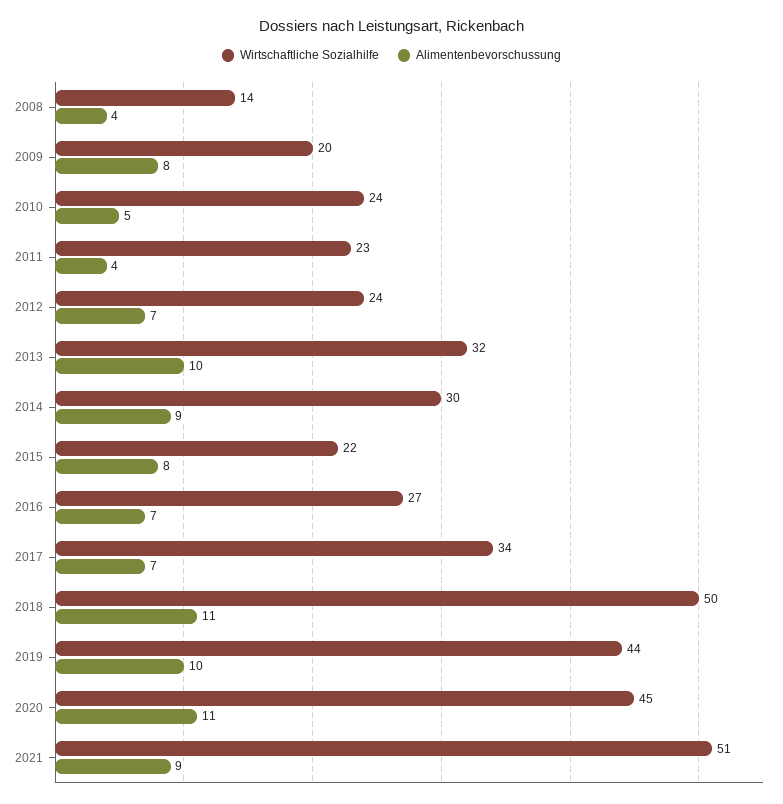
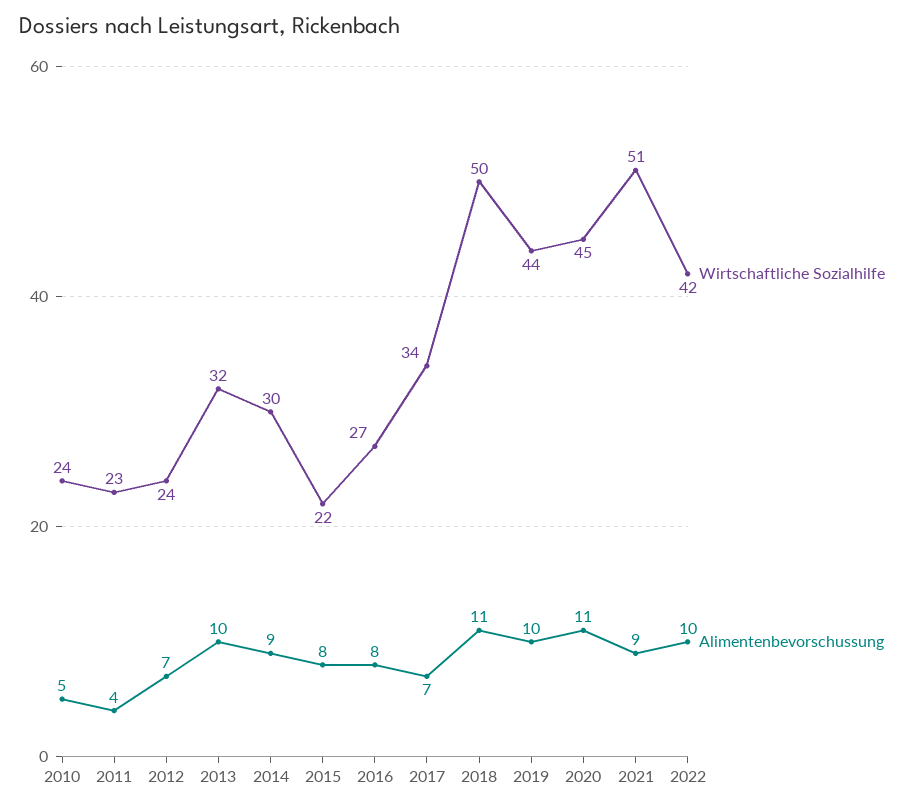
Wirtschaftliche Sozialhilfe, 2008: 14 -> none
Alimentenbevorschussung, 2008: 4 -> none
Wirtschaftliche Sozialhilfe, 2009: 20 -> none
Alimentenbevorschussung, 2009: 8 -> none
Alimentenbevorschussung, 2016: 7 -> 8
Wirtschaftliche Sozialhilfe, 2022: none -> 42
Alimentenbevorschussung, 2022: none -> 10

